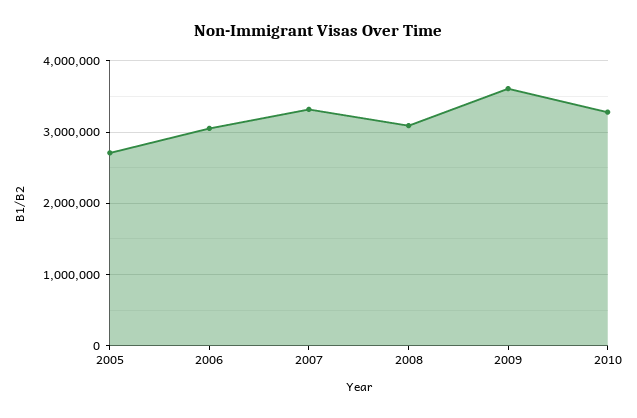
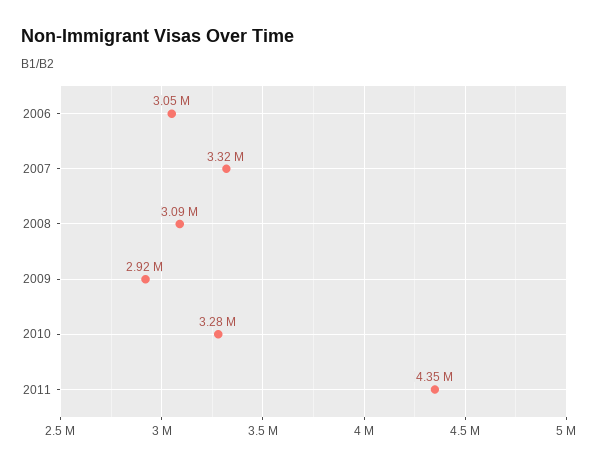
2005: 2700000 -> none
2009: 3600000 -> 2920000
2011: none -> 4350000

